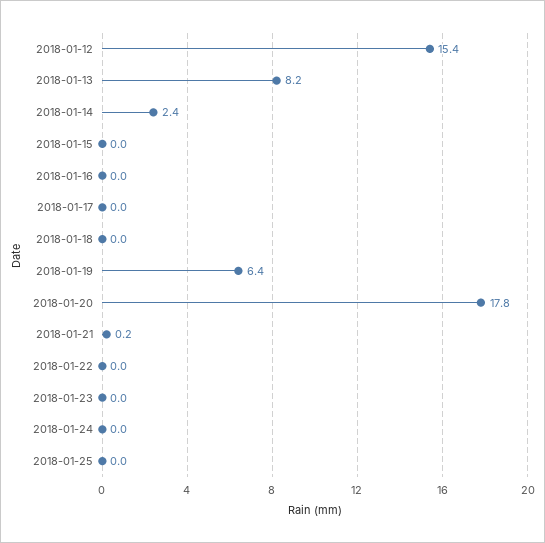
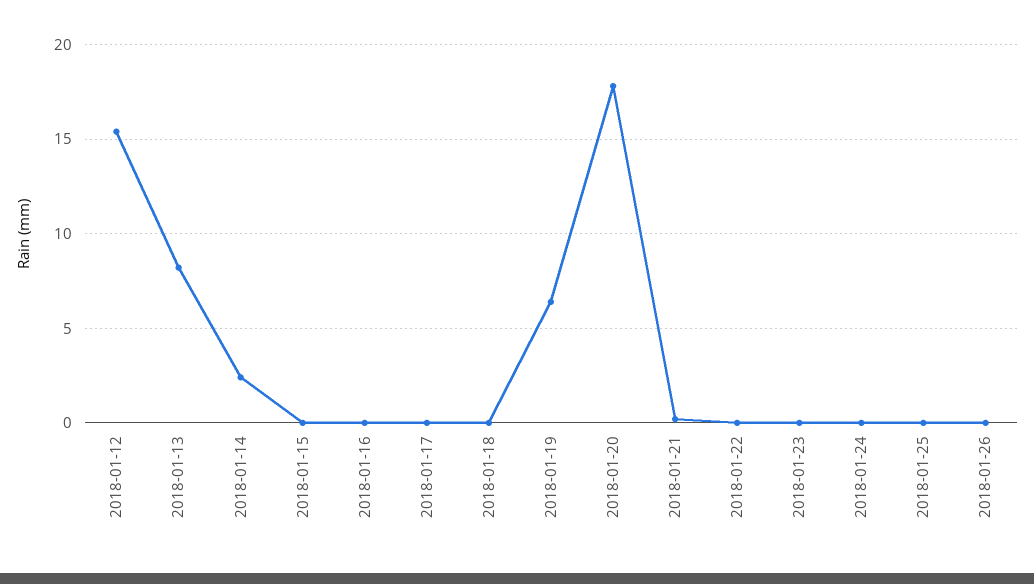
2018-01-26: none -> 0

